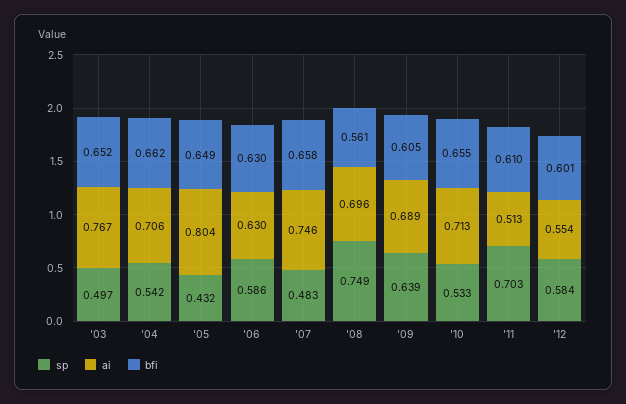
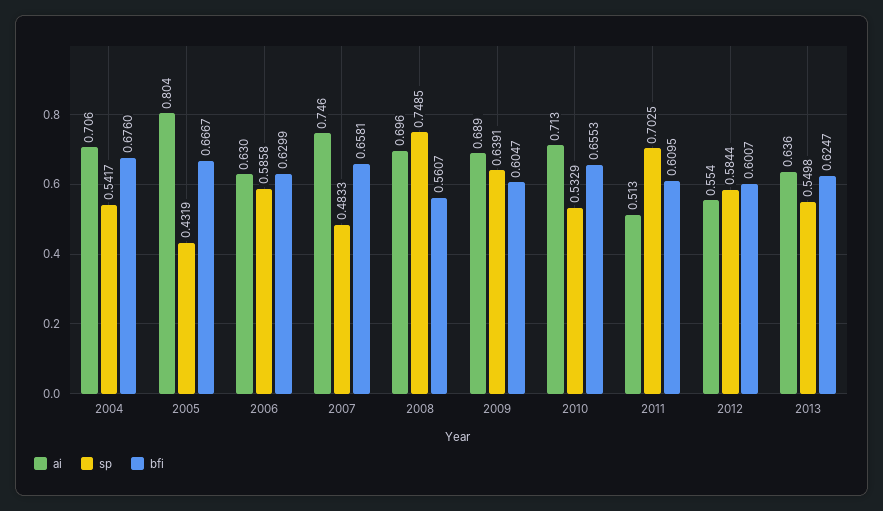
sp, '03: 0.497 -> none
ai, '03: 0.767 -> none
bfi, '03: 0.652 -> none
bfi, '04: 0.662 -> 0.676
bfi, '05: 0.649 -> 0.6667
ai, 2013: none -> 0.636
sp, 2013: none -> 0.5498
bfi, 2013: none -> 0.6247

